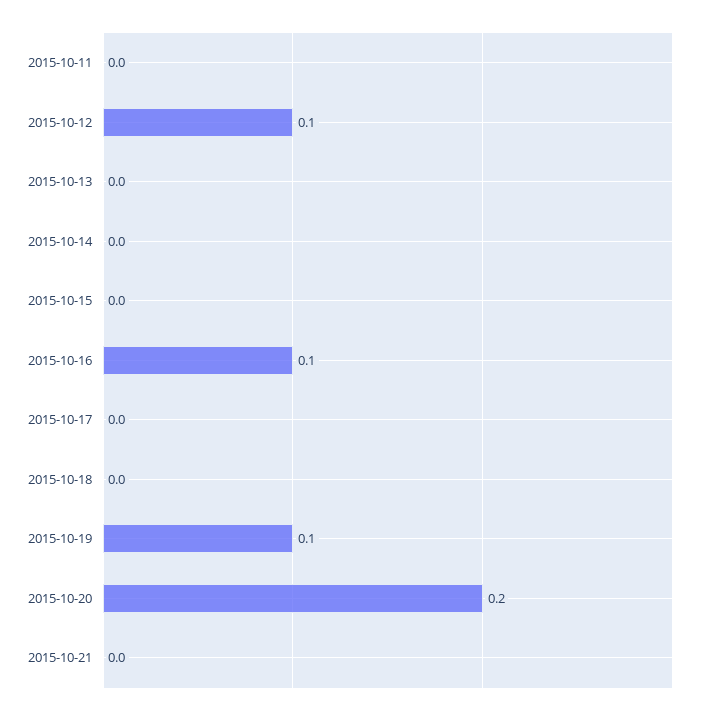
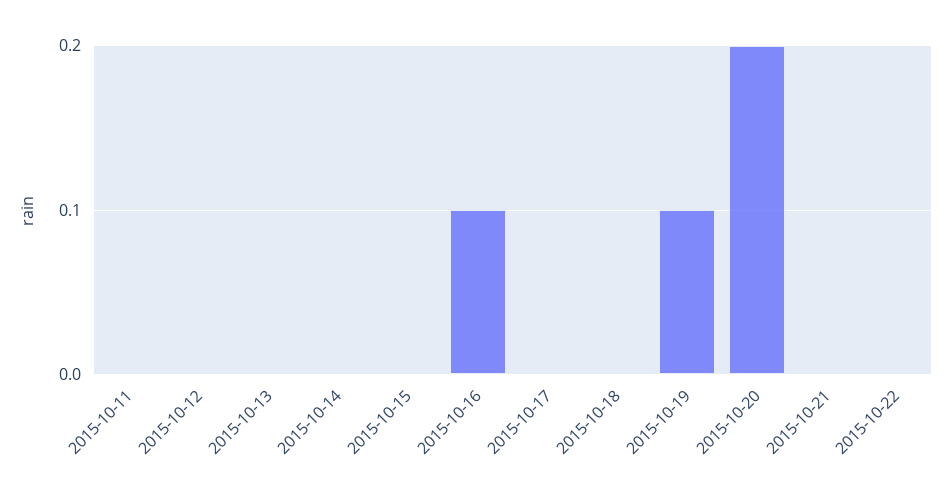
2015-10-12: 0.1 -> 0
2015-10-22: none -> 0

